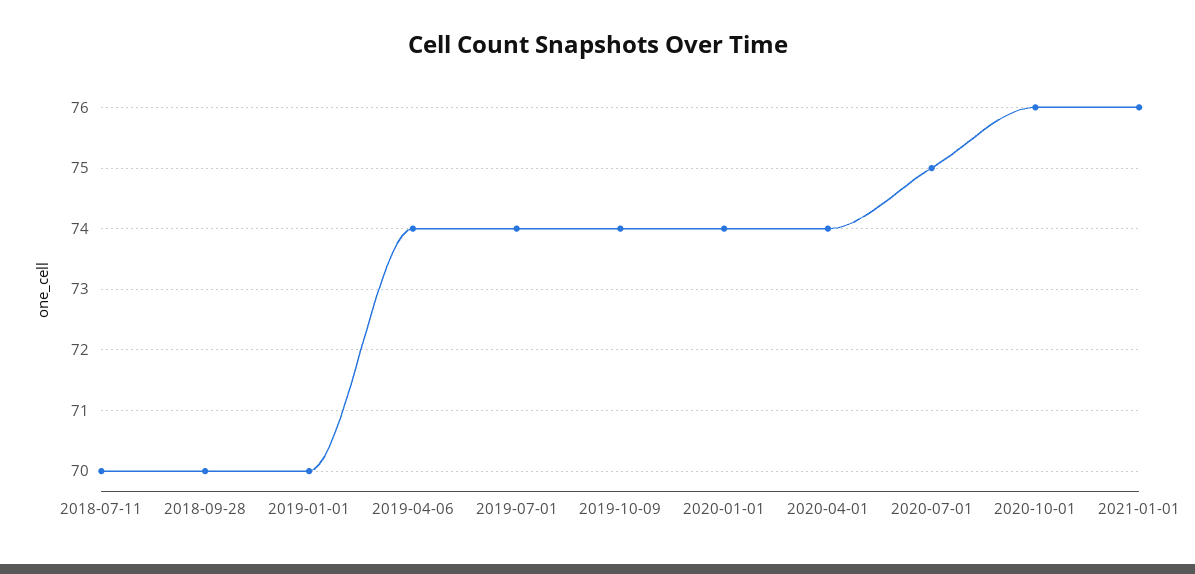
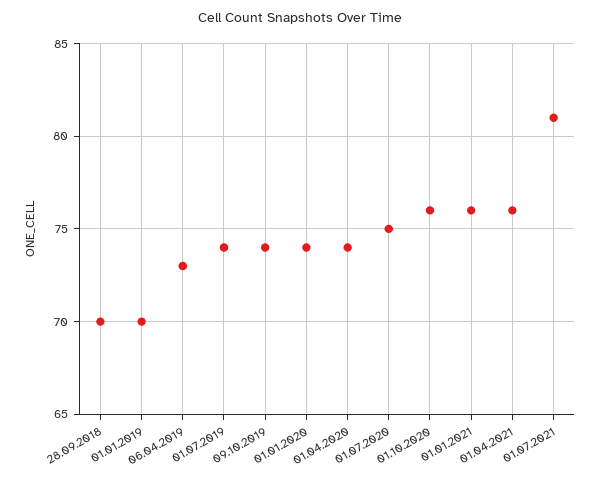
2018-07-11: 70 -> none
2019-04-06: 74 -> 73
01.04.2021: none -> 76
01.07.2021: none -> 81

